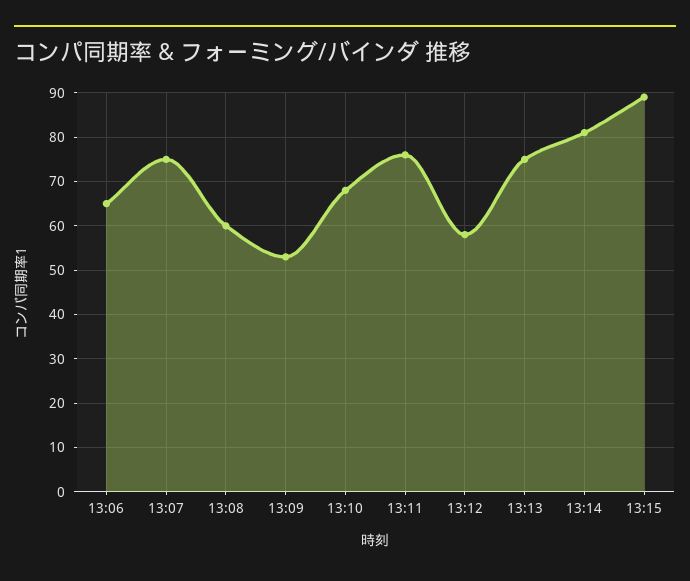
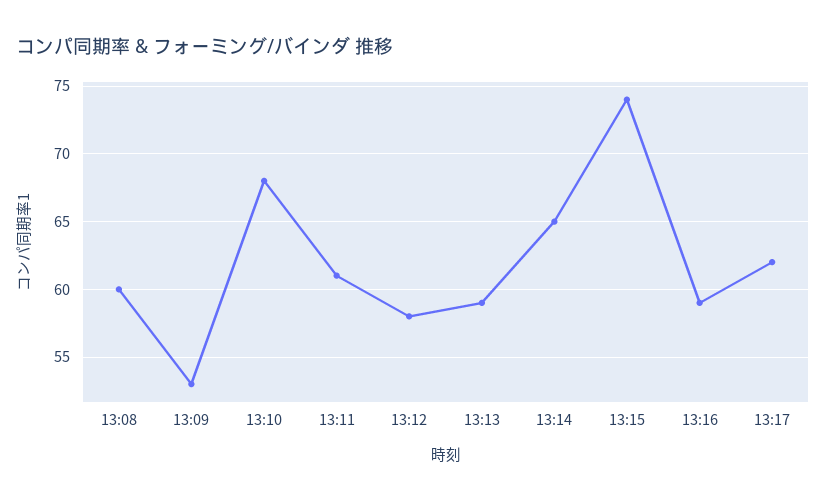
13:06: 65 -> none
13:07: 75 -> none
13:11: 75 -> 61
13:13: 75 -> 59
13:14: 80 -> 65
13:15: 90 -> 74
13:16: none -> 59
13:17: none -> 62

